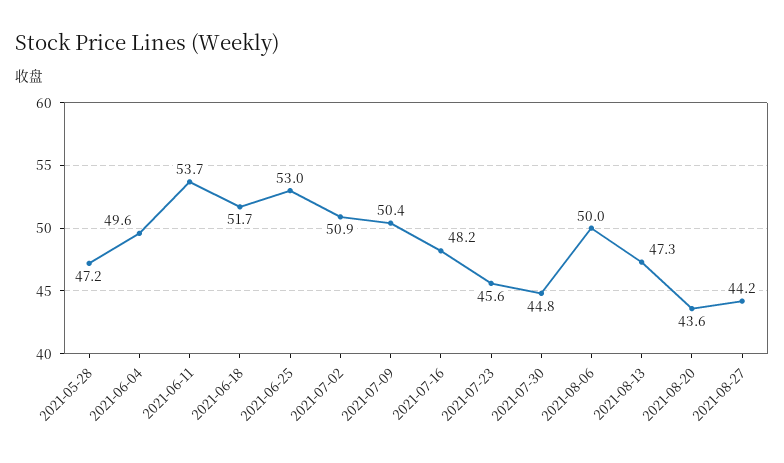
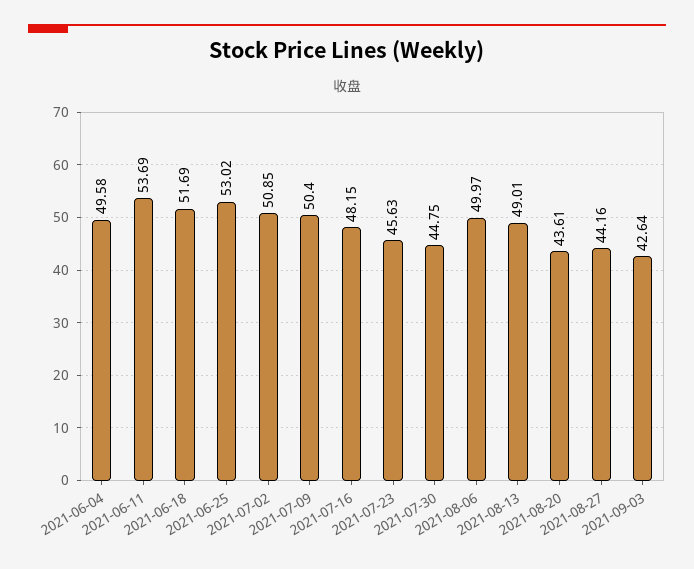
2021-05-28: 47.2 -> none
2021-08-13: 47.3 -> 49.01
2021-09-03: none -> 42.64

